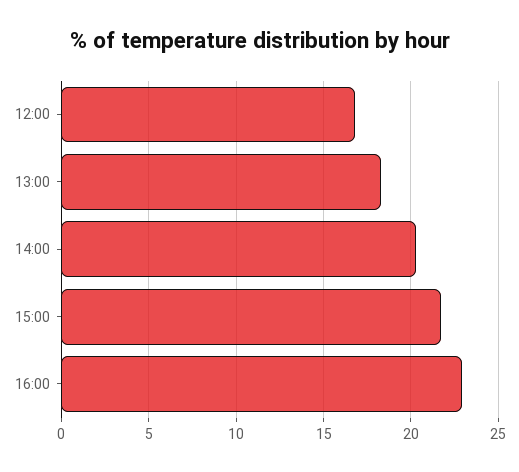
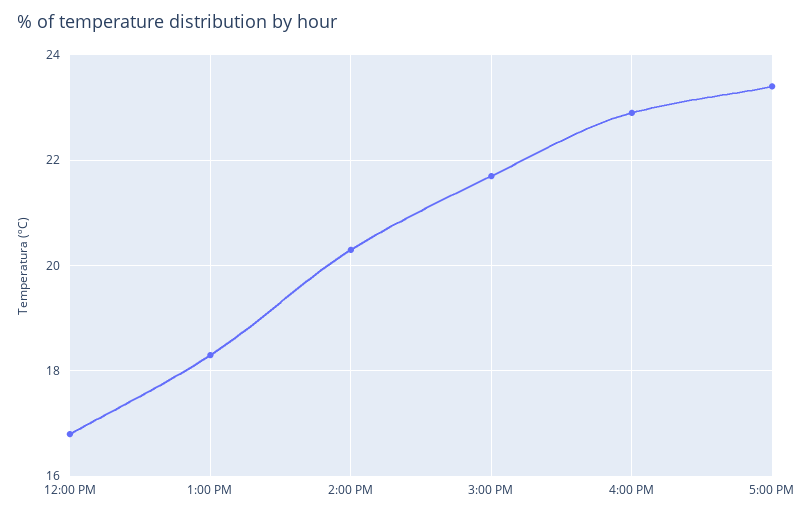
5:00 PM: none -> 23.5

